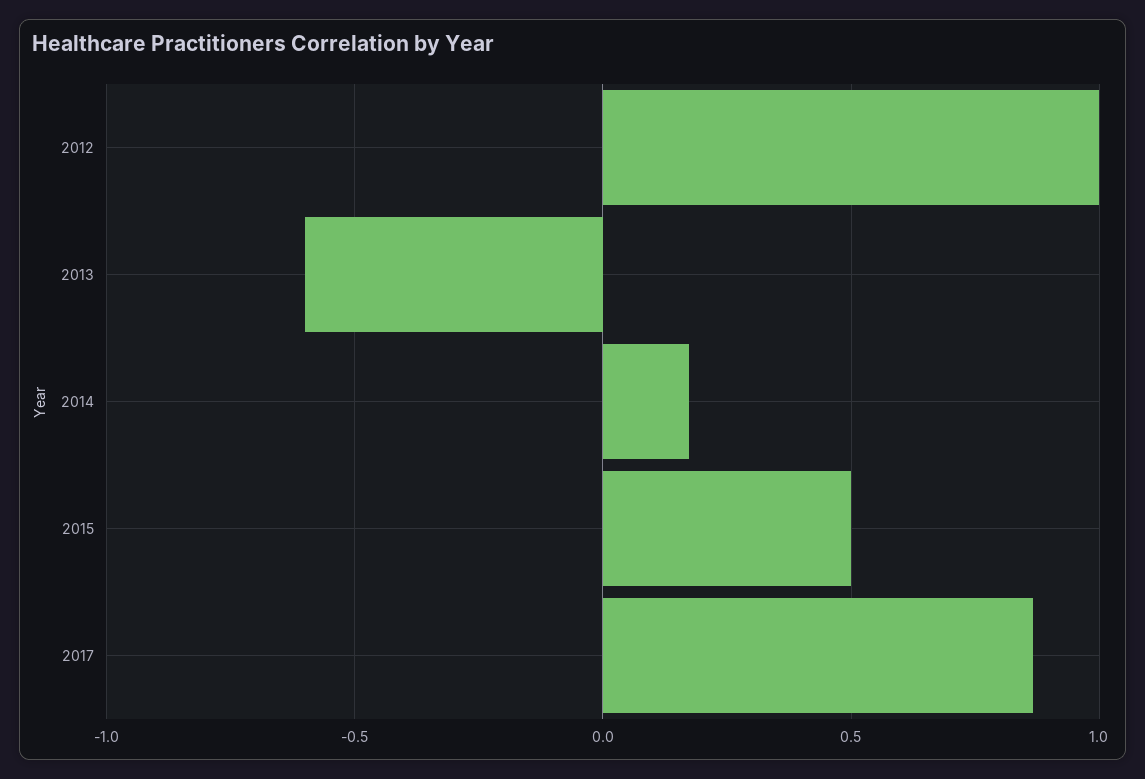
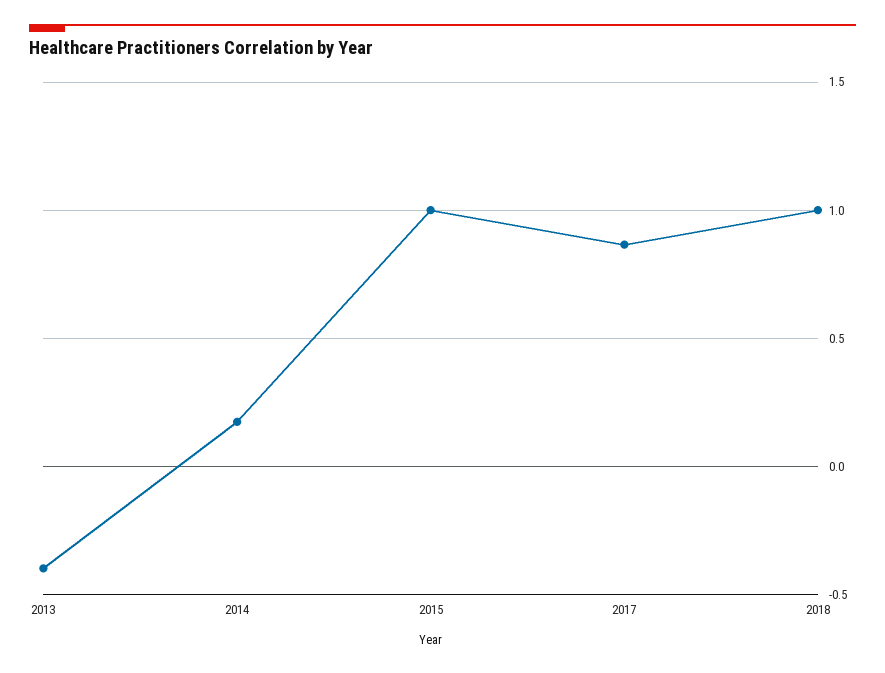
2012: 1 -> none
2013: -0.6 -> -0.4
2015: 0.5 -> 1
2018: none -> 1

